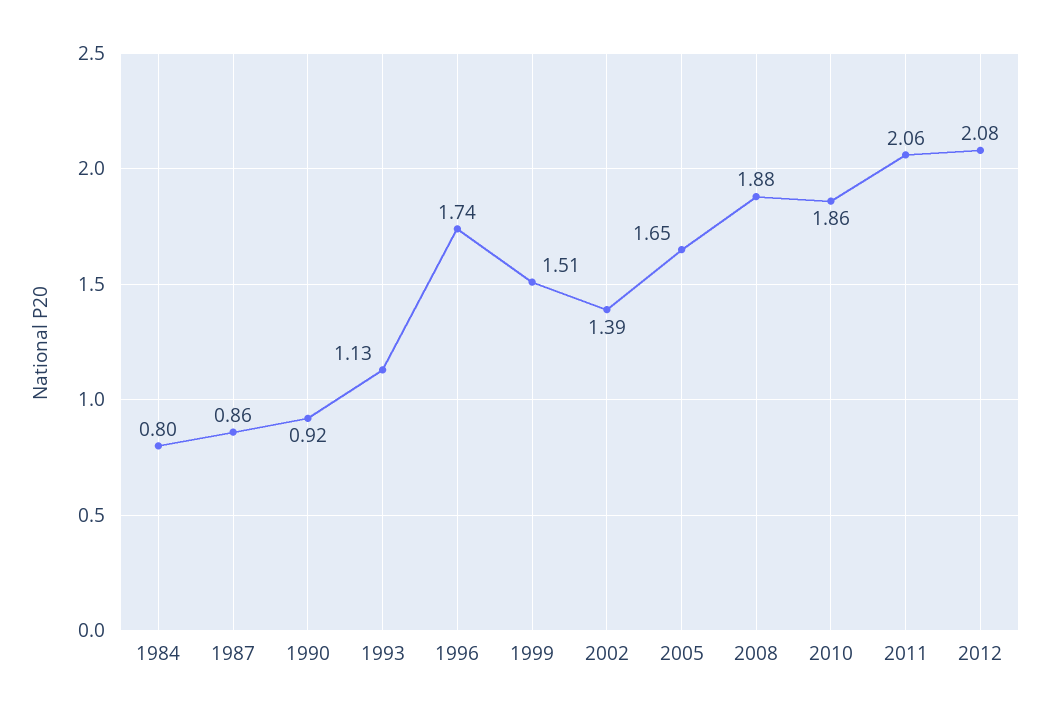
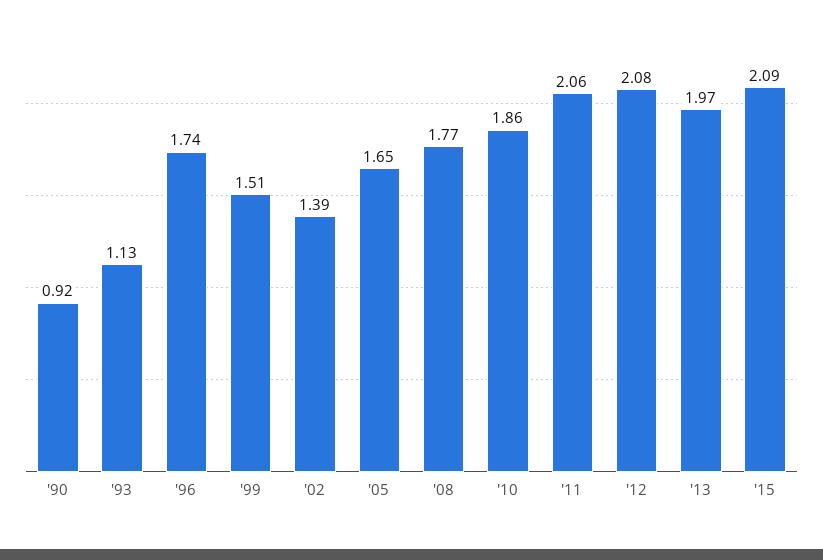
1984: 0.8 -> none
1987: 0.86 -> none
2008: 1.88 -> 1.77
'13: none -> 1.97
'15: none -> 2.09

